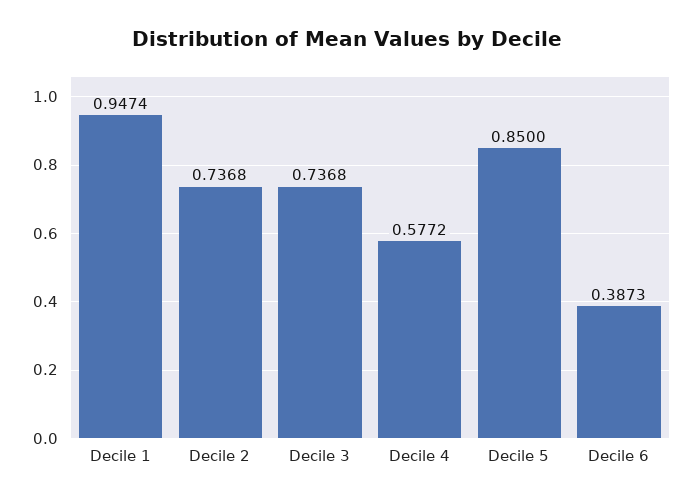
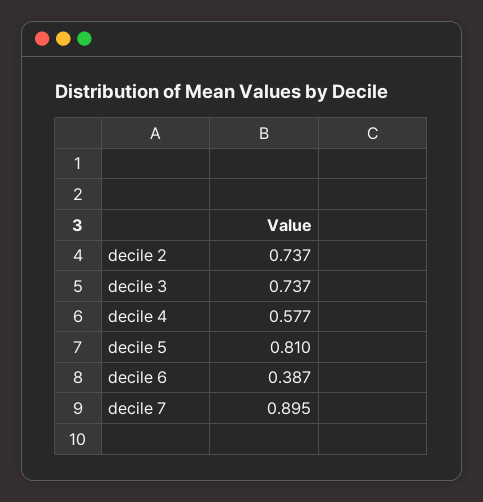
Decile 1: 0.9474 -> none
Decile 5: 0.85 -> 0.81
decile 7: none -> 0.895

